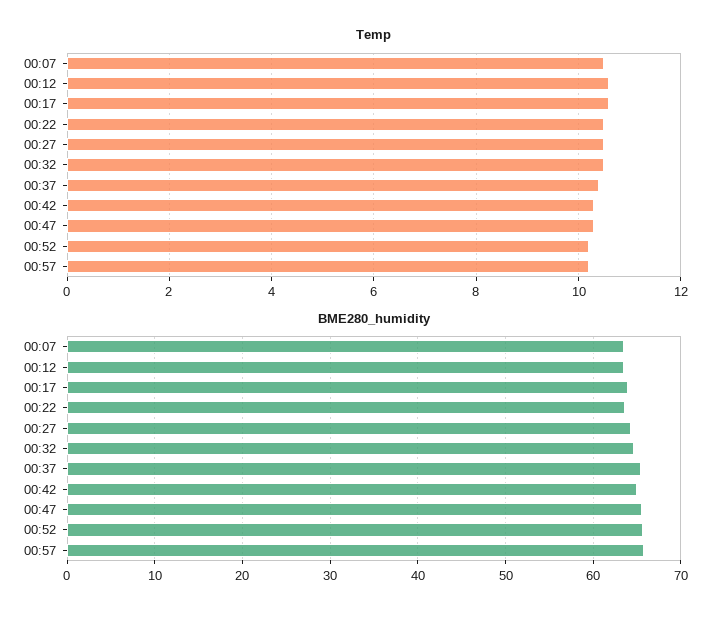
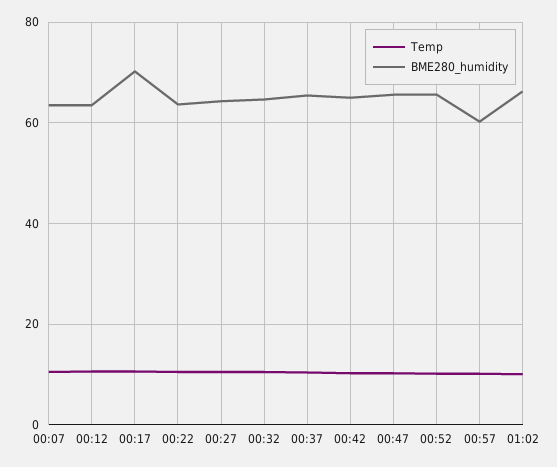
BME280_humidity, 00:17: 64 -> 70
BME280_humidity, 00:57: 66 -> 60
Temp, 01:02: none -> 10
BME280_humidity, 01:02: none -> 66

